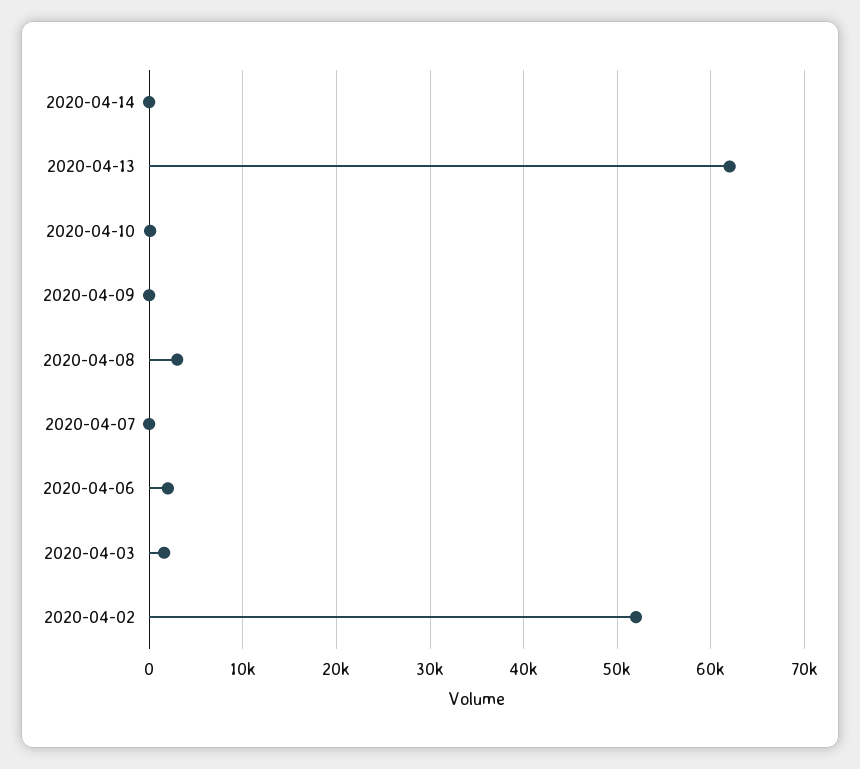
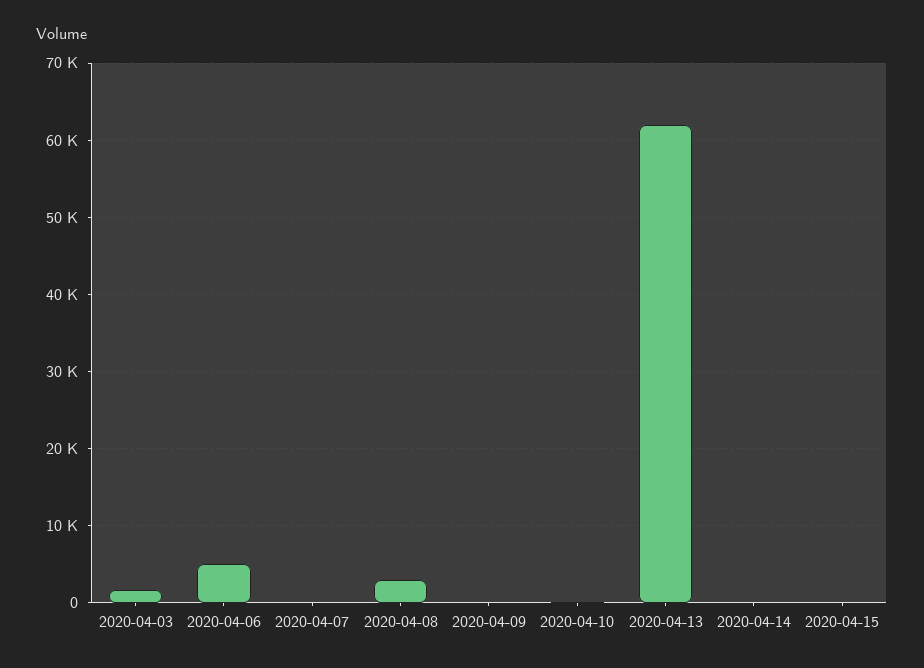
2020-04-06: 2000 -> 5000
2020-04-02: 52000 -> none
2020-04-15: none -> 0

